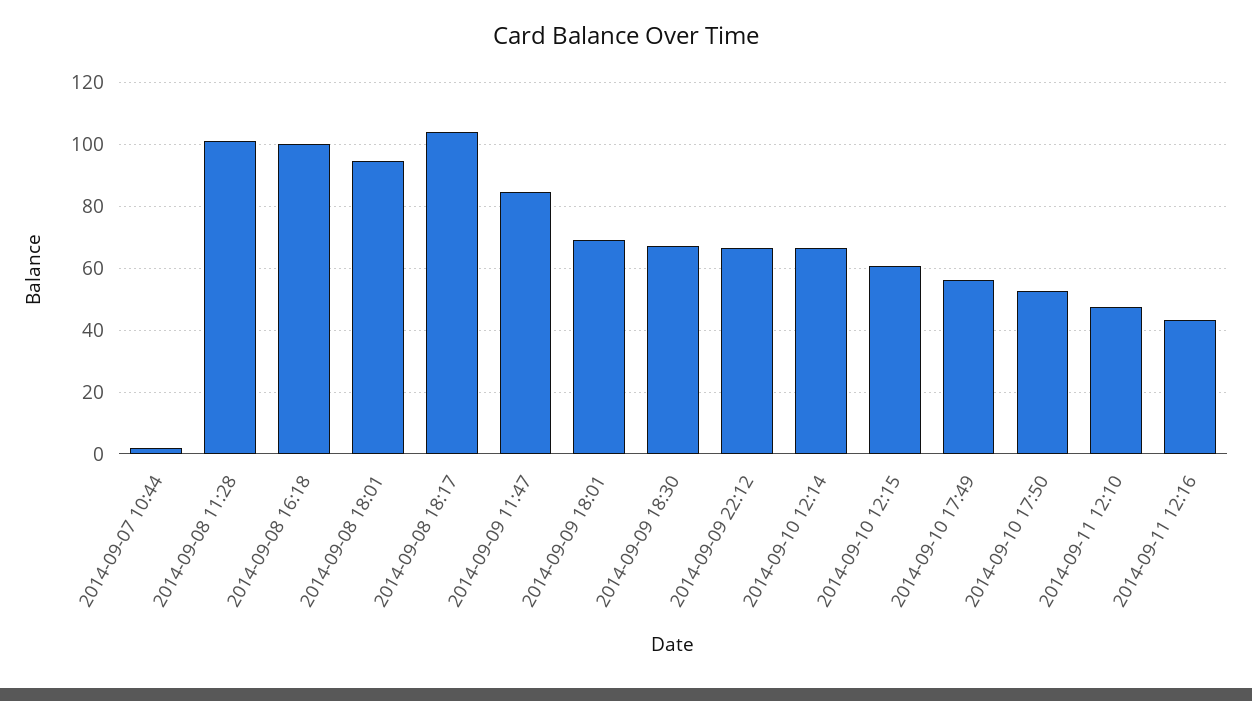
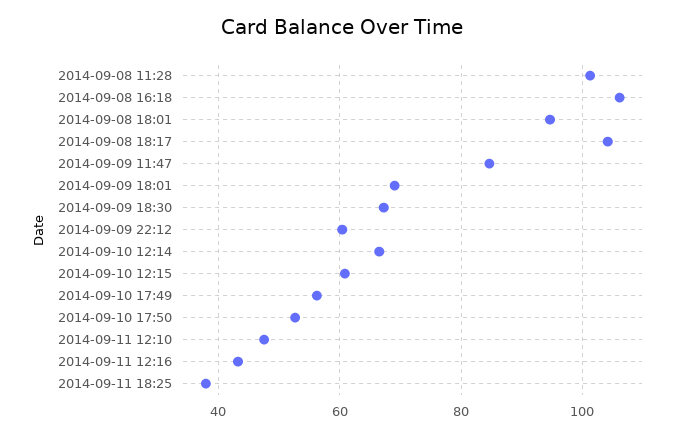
2014-09-07 10:44: 2 -> none
2014-09-08 16:18: 100 -> 106
2014-09-09 22:12: 66 -> 60
2014-09-11 18:25: none -> 38

